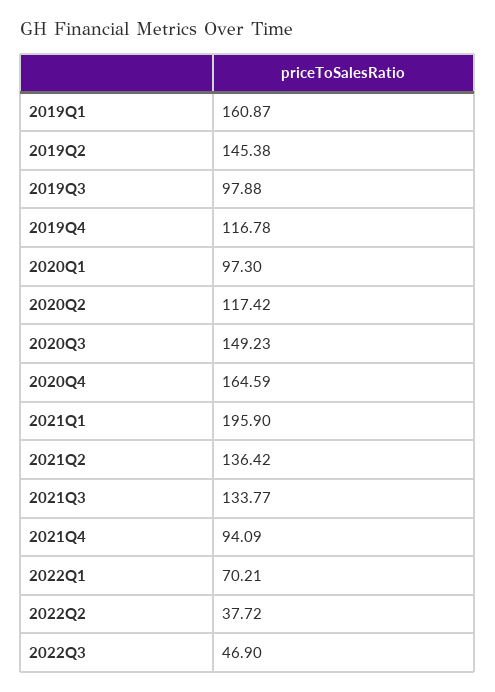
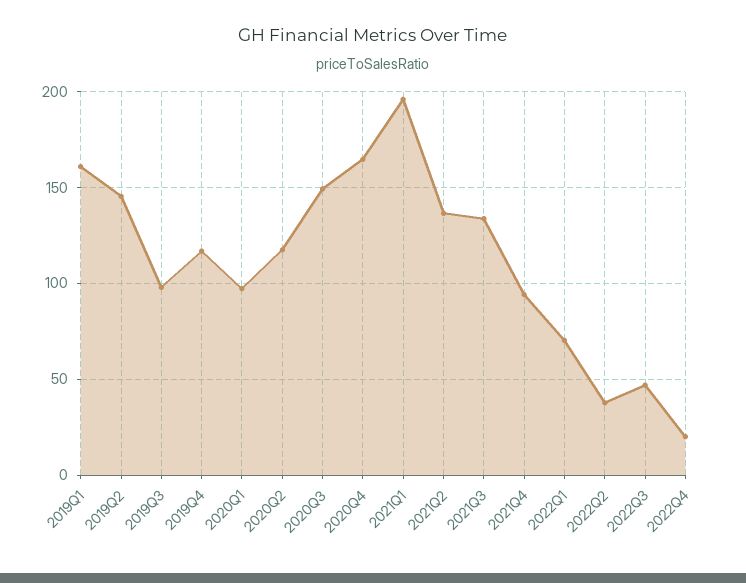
2022Q4: none -> 20

